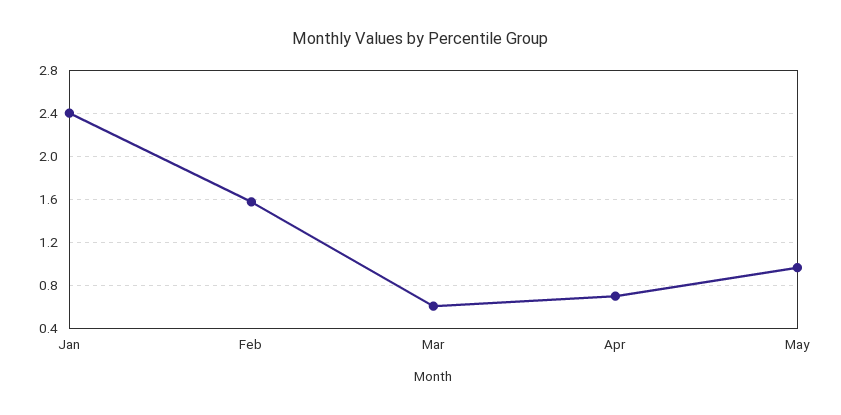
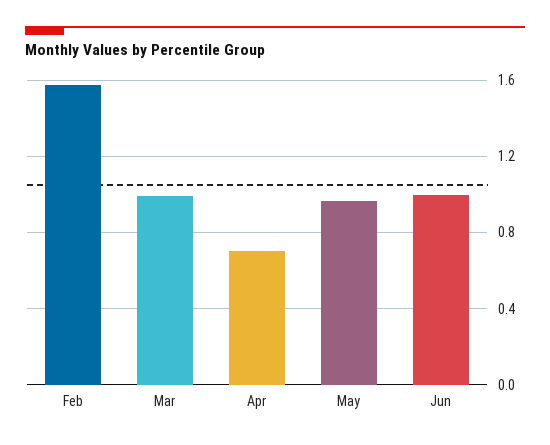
Jan: 2.4 -> none
Mar: 0.6 -> 1
Jun: none -> 1

